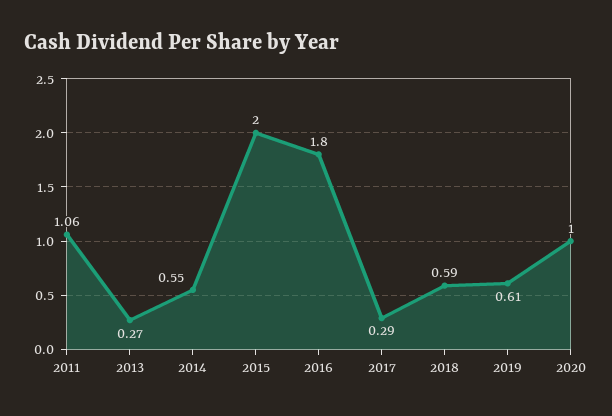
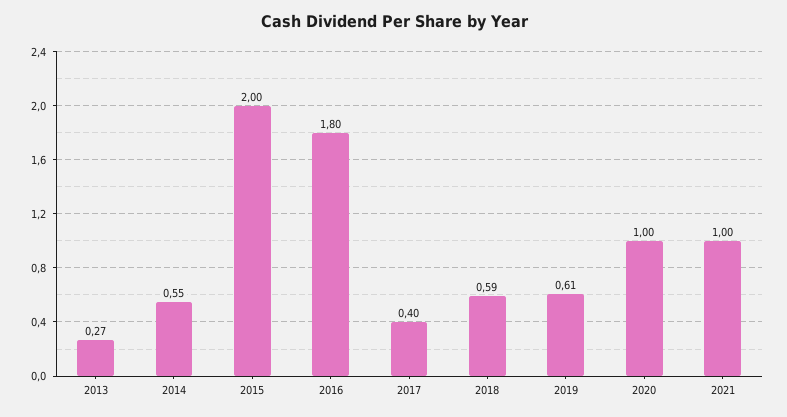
2011: 1.06 -> none
2017: 0.29 -> 0.4
2021: none -> 1

